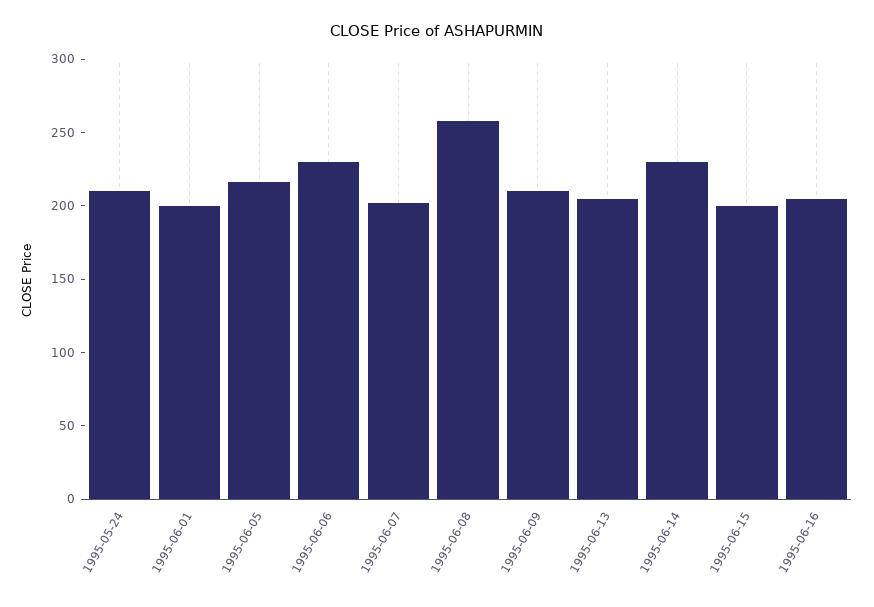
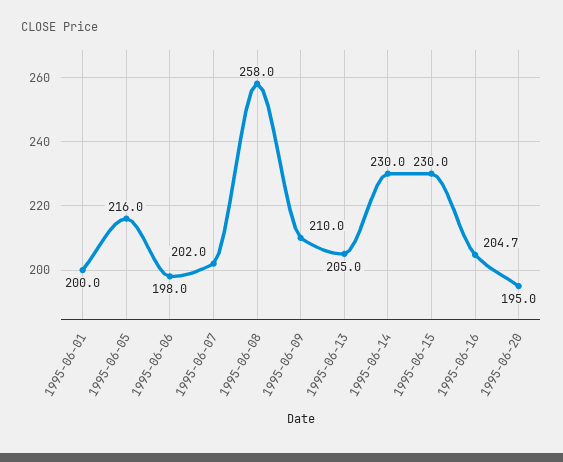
1995-05-24: 210 -> none
1995-06-06: 230 -> 198
1995-06-15: 200 -> 230
1995-06-20: none -> 195

